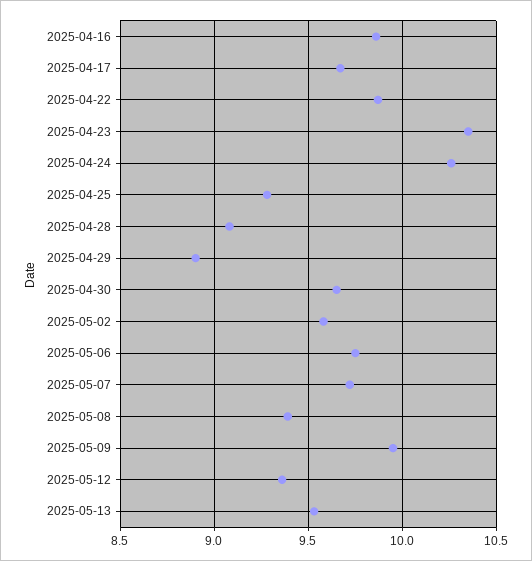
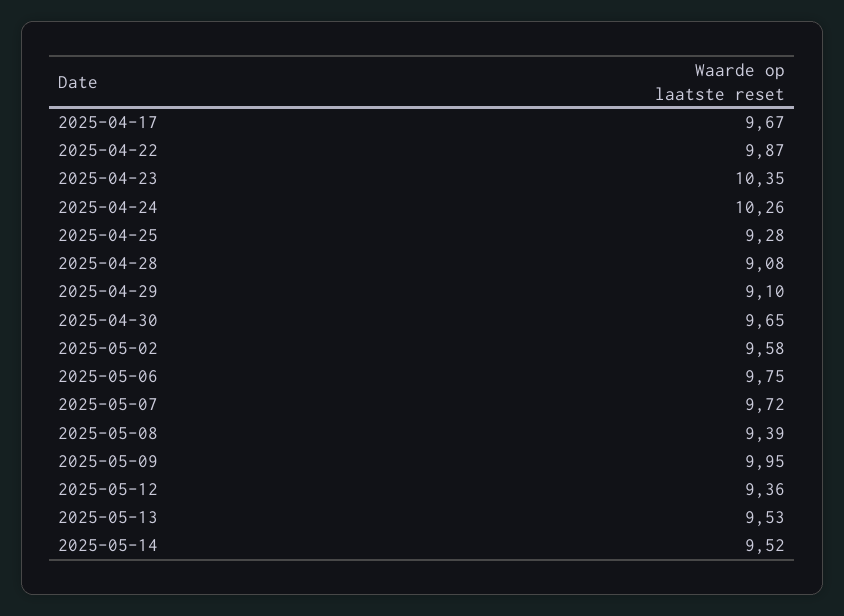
2025-04-16: 9.85 -> none
2025-04-29: 8.9 -> 9.1
2025-05-14: none -> 9.52

